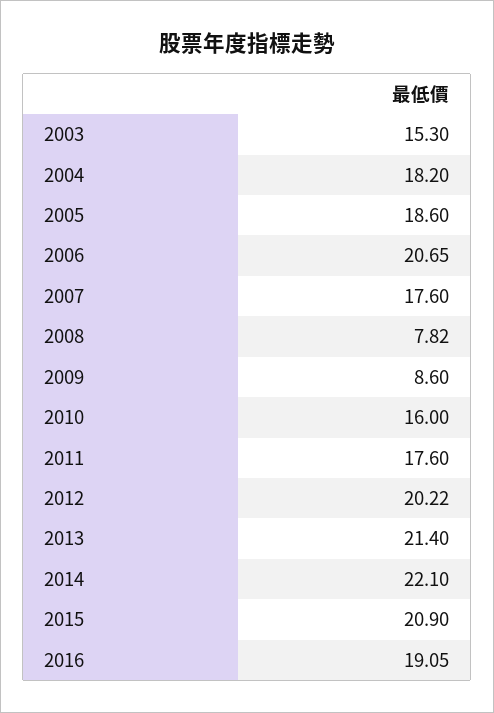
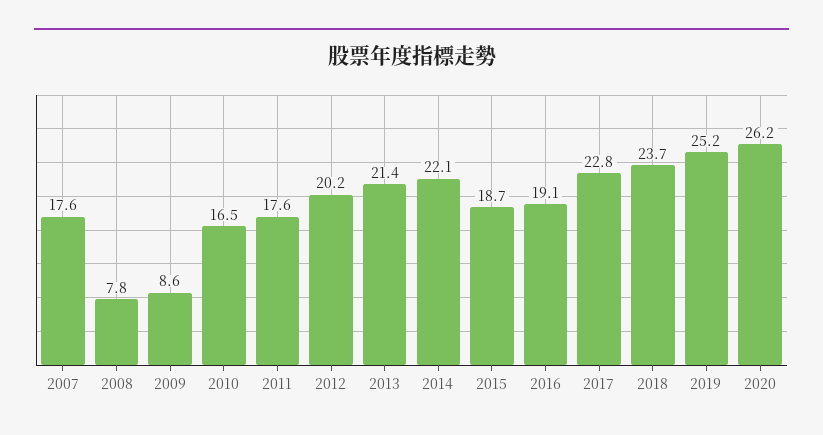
2003: 15.3 -> none
2004: 18.2 -> none
2005: 18.6 -> none
2006: 20.65 -> none
2010: 16 -> 16.5
2015: 20.9 -> 18.7
2017: none -> 22.8
2018: none -> 23.7
2019: none -> 25.2
2020: none -> 26.2

